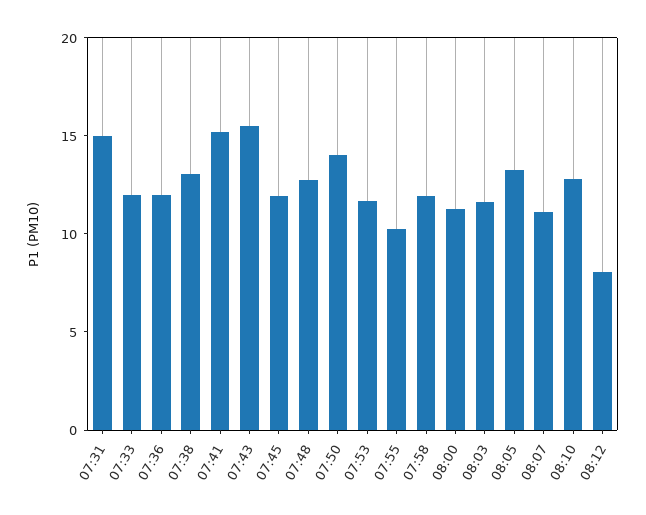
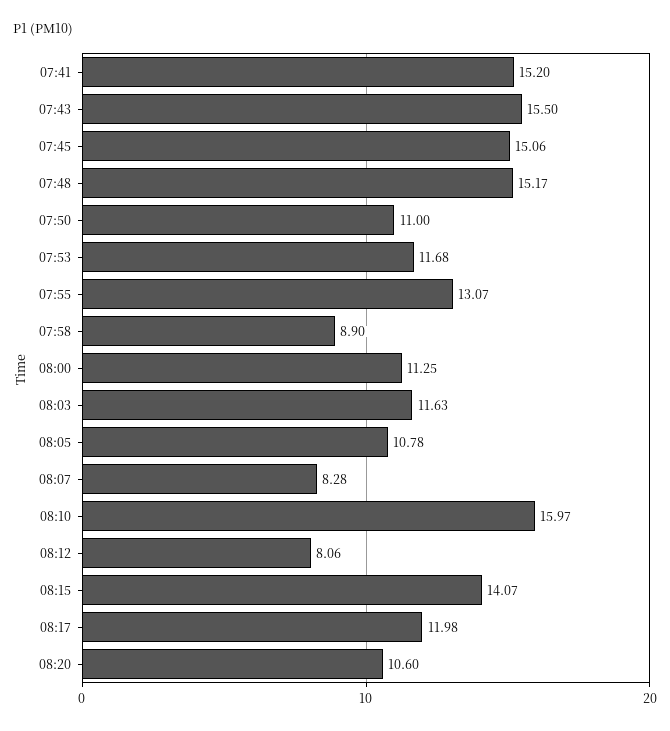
07:31: 15 -> none
07:33: 12 -> none
07:36: 12 -> none
07:38: 13 -> none
07:45: 12 -> 15.06
07:48: 13 -> 15.17
07:50: 14 -> 11
07:55: 10 -> 13.07
07:58: 12 -> 8.9
08:05: 13 -> 10.78
08:07: 11 -> 8.28
08:10: 13 -> 15.97
08:15: none -> 14.07
08:17: none -> 11.98
08:20: none -> 10.6

